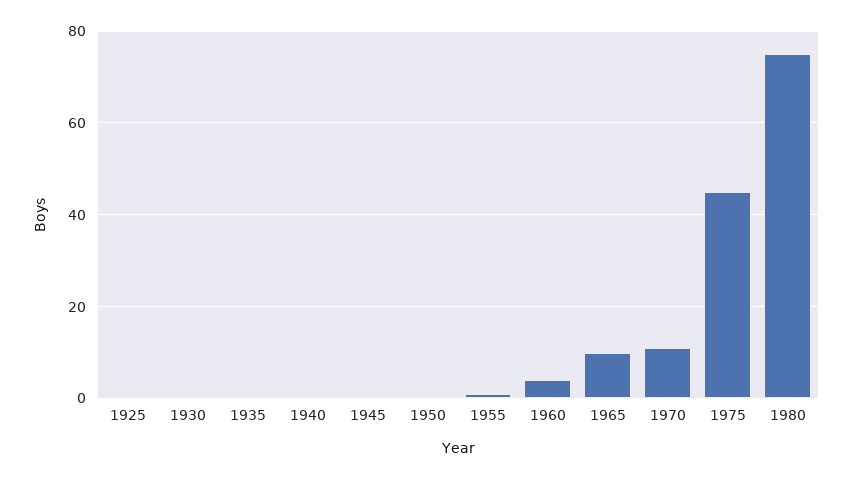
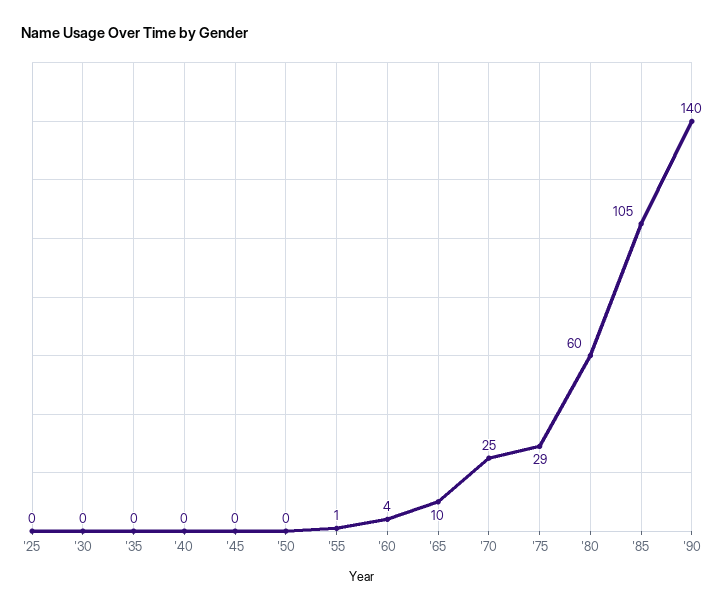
1970: 10 -> 25
1975: 45 -> 29
1980: 75 -> 60
'85: none -> 105
'90: none -> 140

